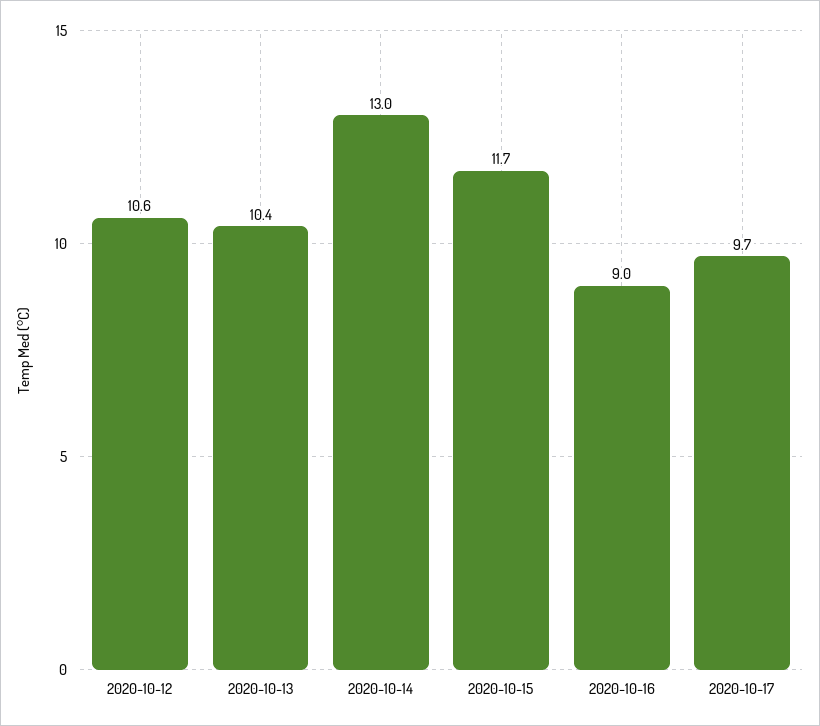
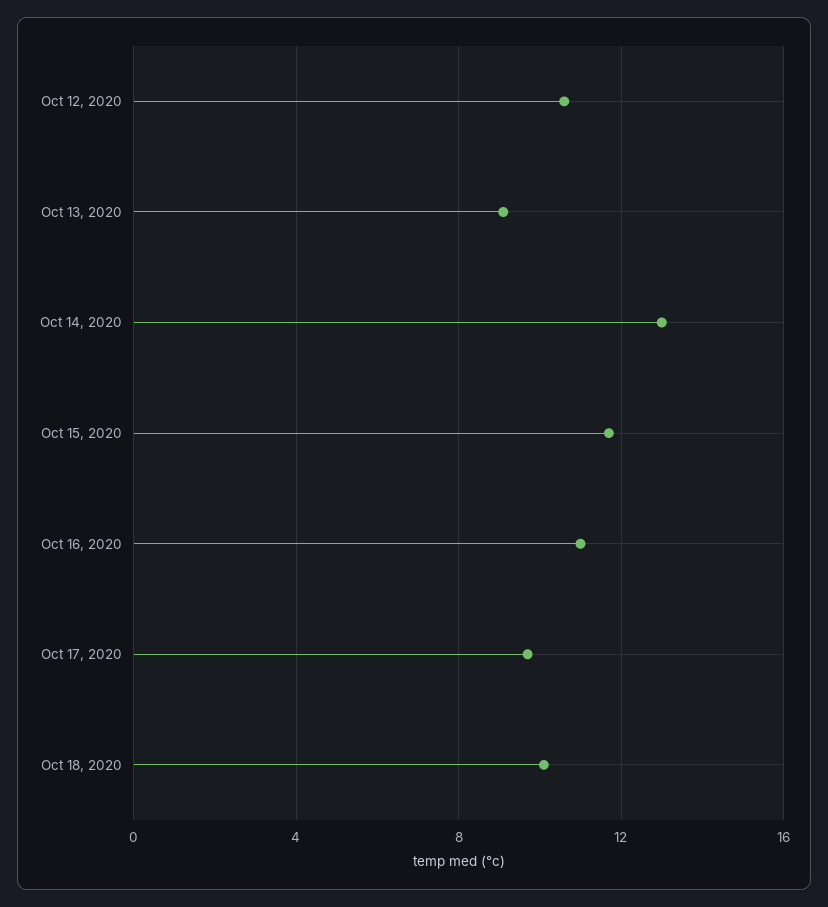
2020-10-13: 10.4 -> 9
2020-10-16: 9 -> 11
Oct 18, 2020: none -> 10

